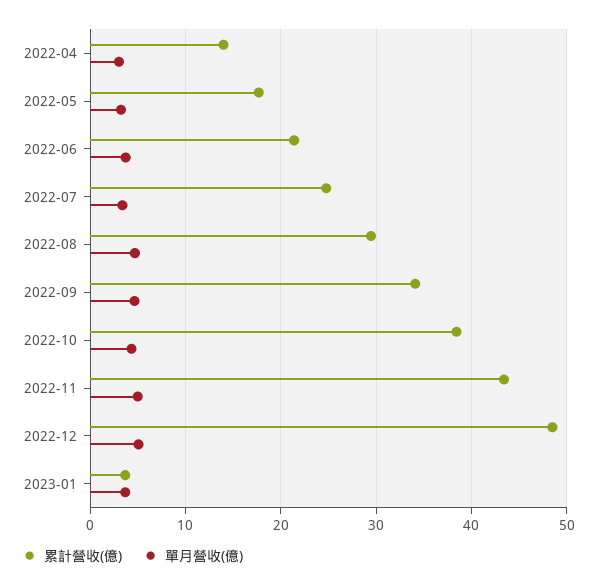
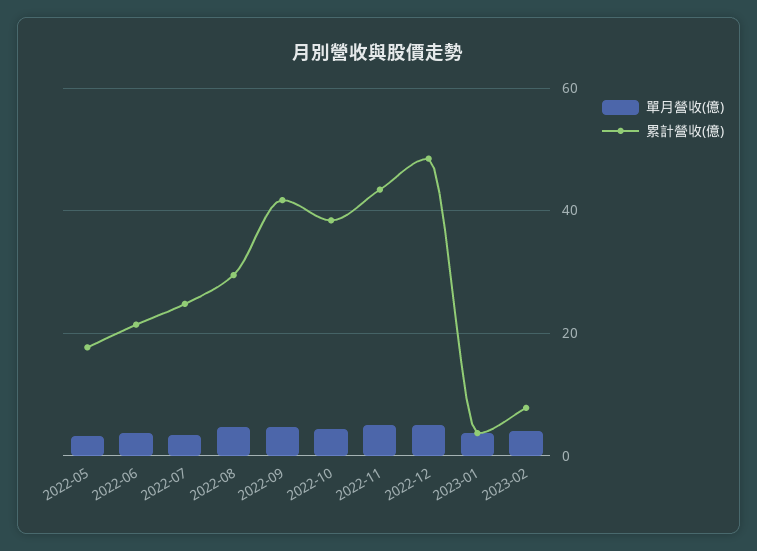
累計營收(億), 2022-04: 14 -> none
單月營收(億), 2022-04: 3 -> none
累計營收(億), 2022-09: 34 -> 42
單月營收(億), 2023-02: none -> 4
累計營收(億), 2023-02: none -> 8

